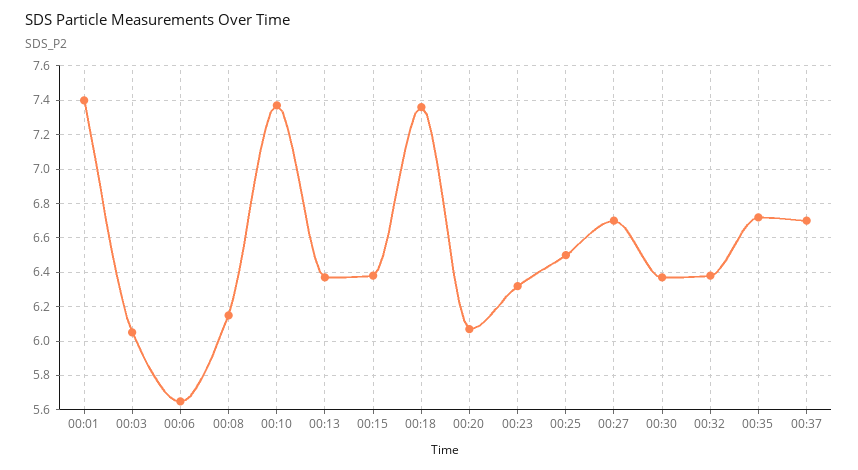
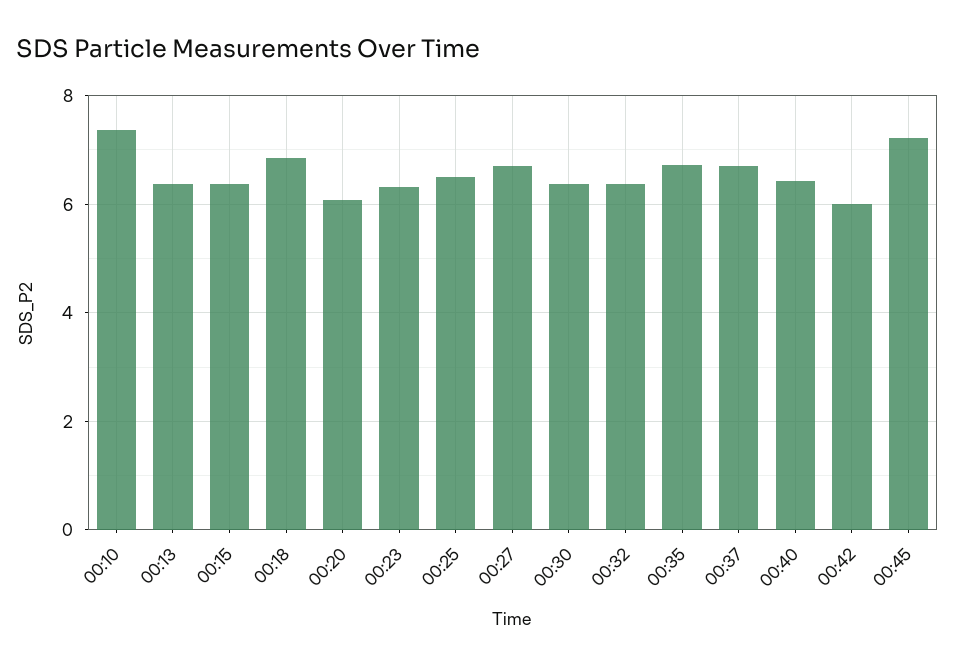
00:01: 7.4 -> none
00:03: 6.05 -> none
00:06: 5.65 -> none
00:08: 6.15 -> none
00:18: 7.35 -> 6.8
00:40: none -> 6.4
00:42: none -> 6
00:45: none -> 7.2

